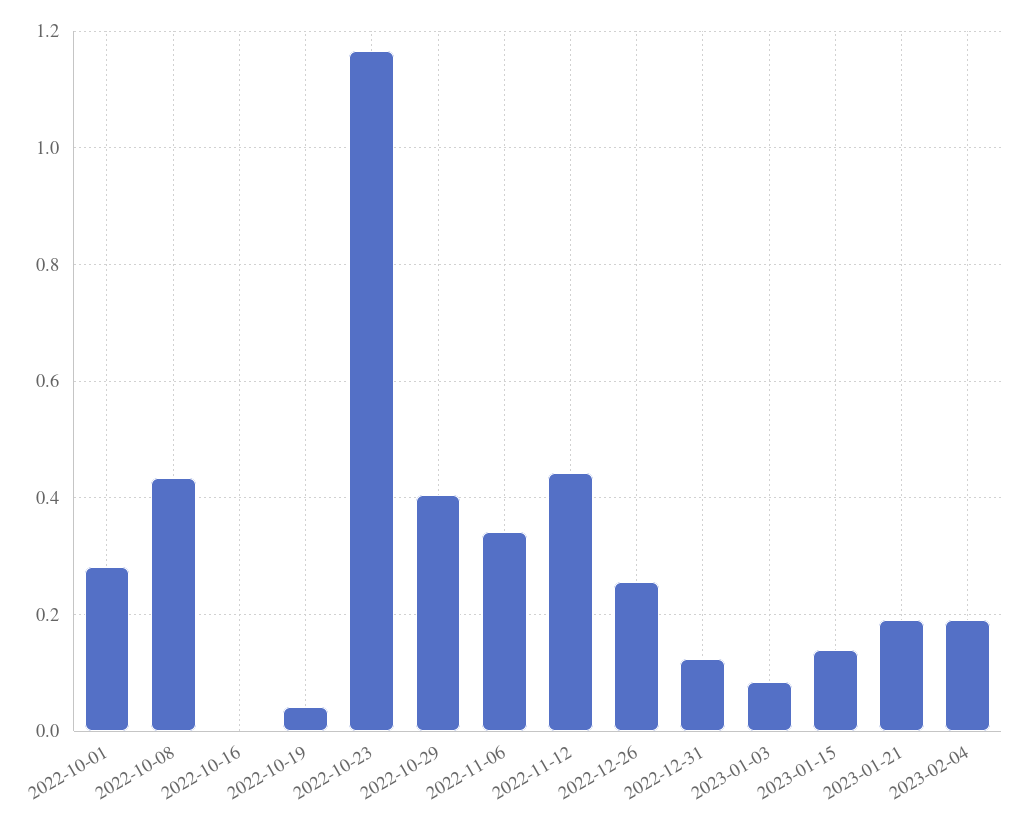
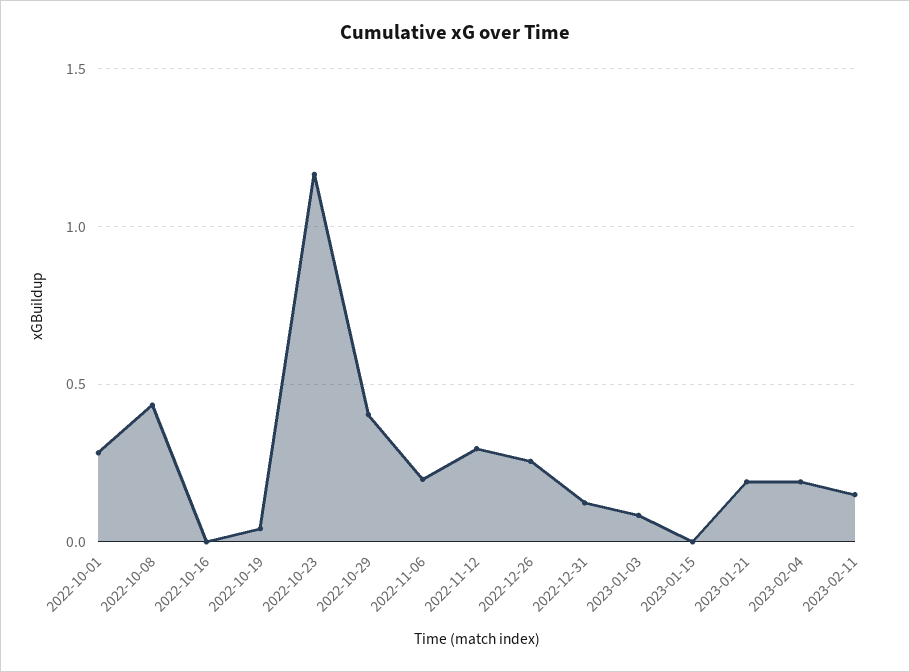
2022-11-06: 0.34 -> 0.2
2022-11-12: 0.44 -> 0.3
2023-01-15: 0.14 -> 0
2023-02-11: none -> 0.15

